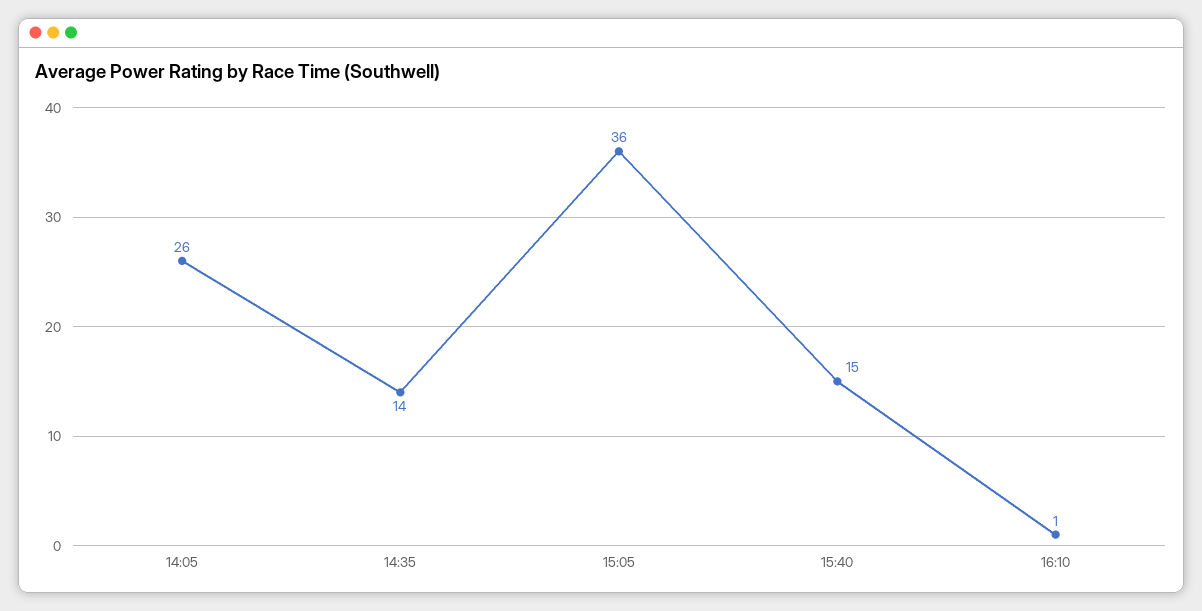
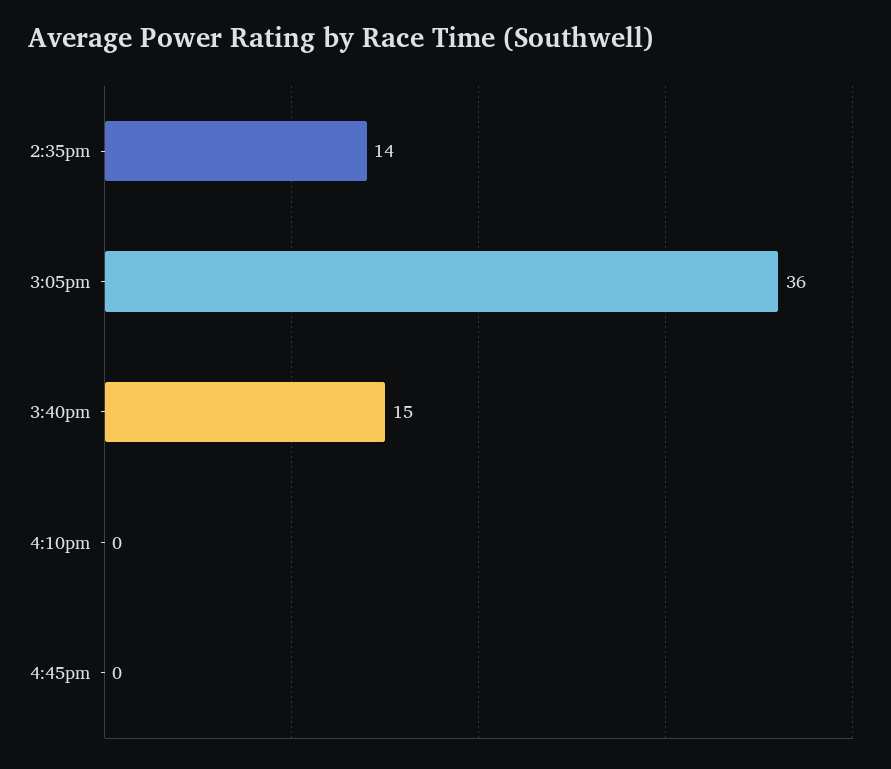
14:05: 26 -> none
16:10: 1 -> 0
4:45pm: none -> 0

